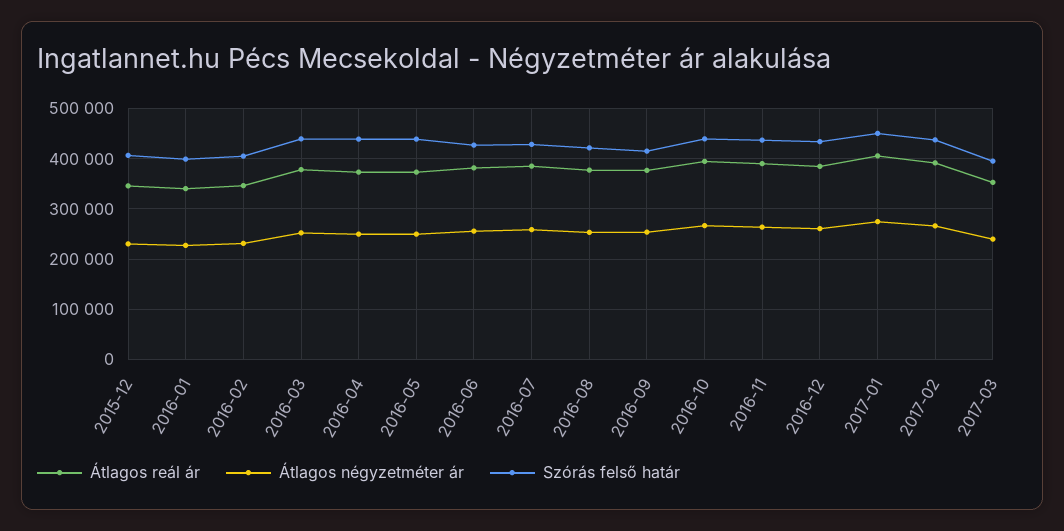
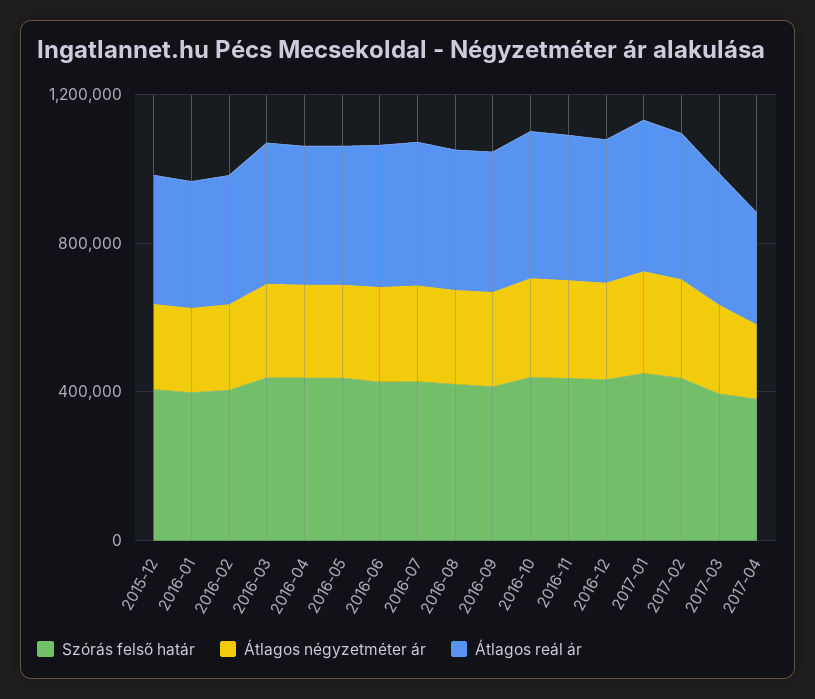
Szórás felső határ, 2017-04: none -> 400000
Átlagos négyzetméter ár, 2017-04: none -> 200000
Átlagos reál ár, 2017-04: none -> 300000

